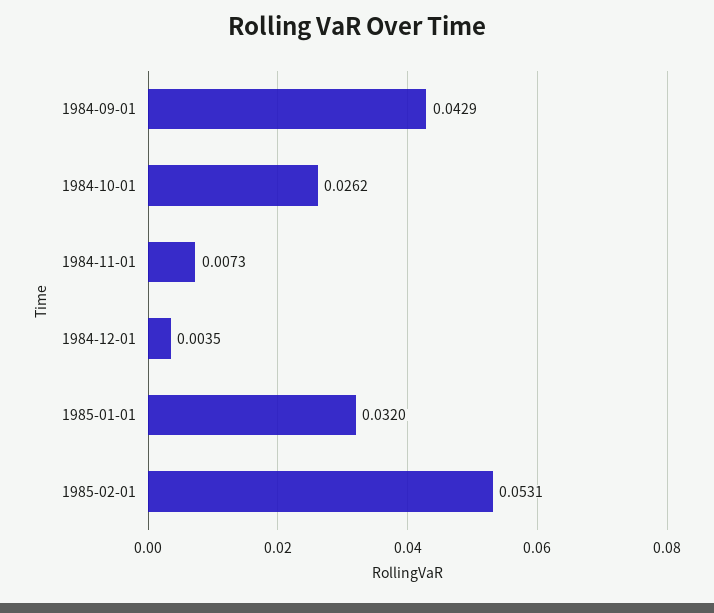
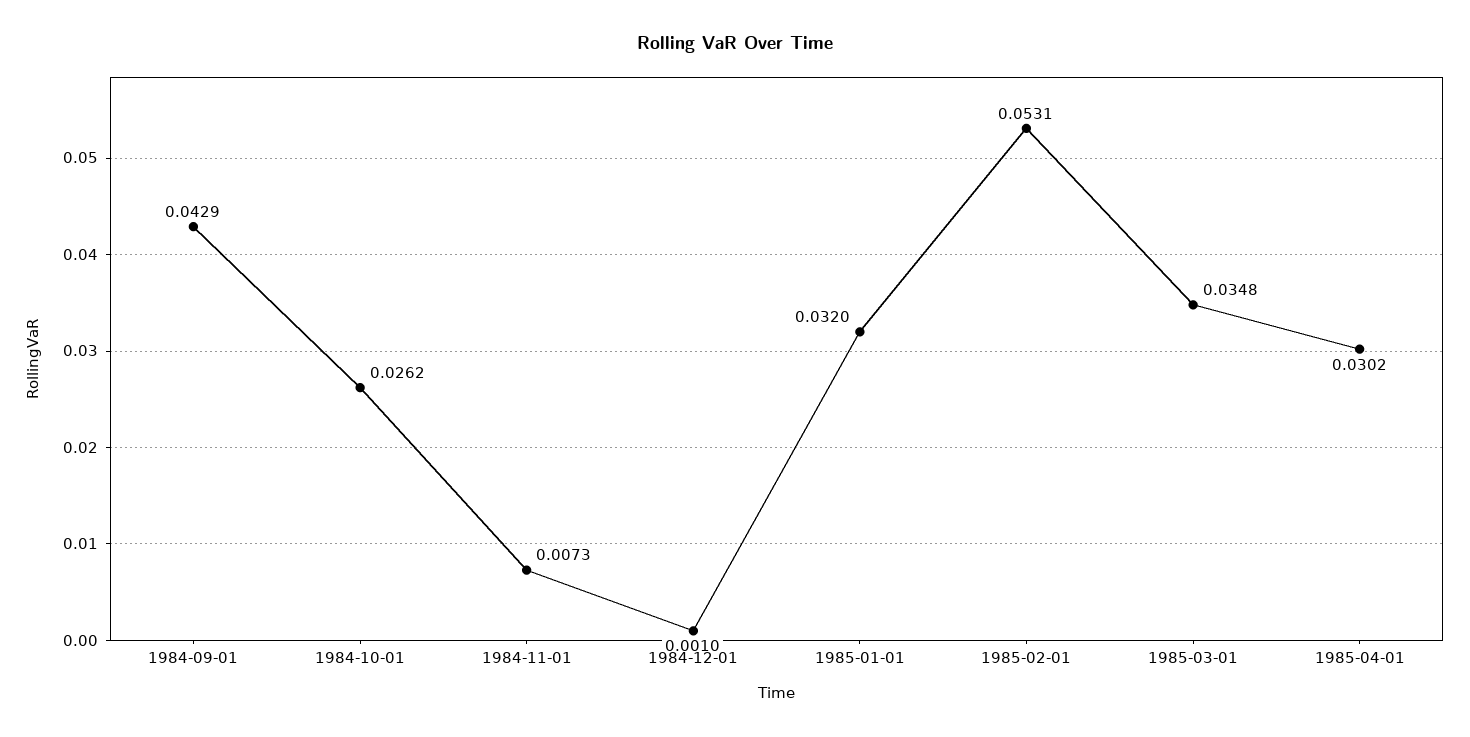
1984-12-01: 0.0035 -> 0.001
1985-03-01: none -> 0.0348
1985-04-01: none -> 0.0302

